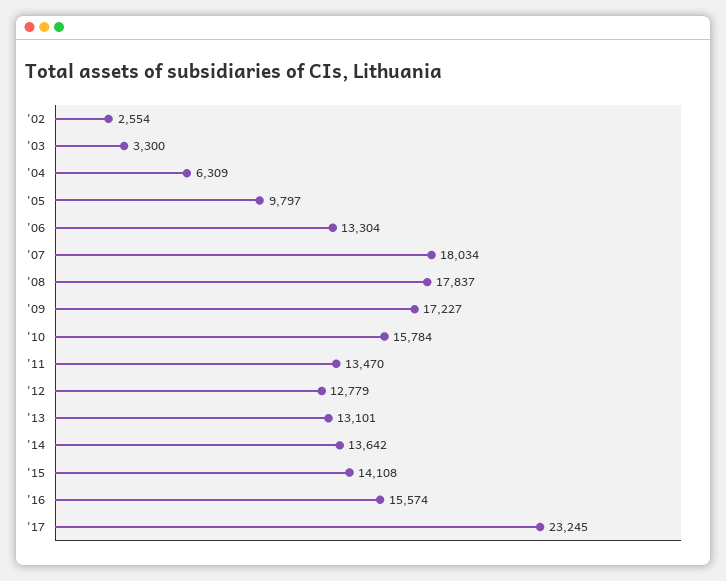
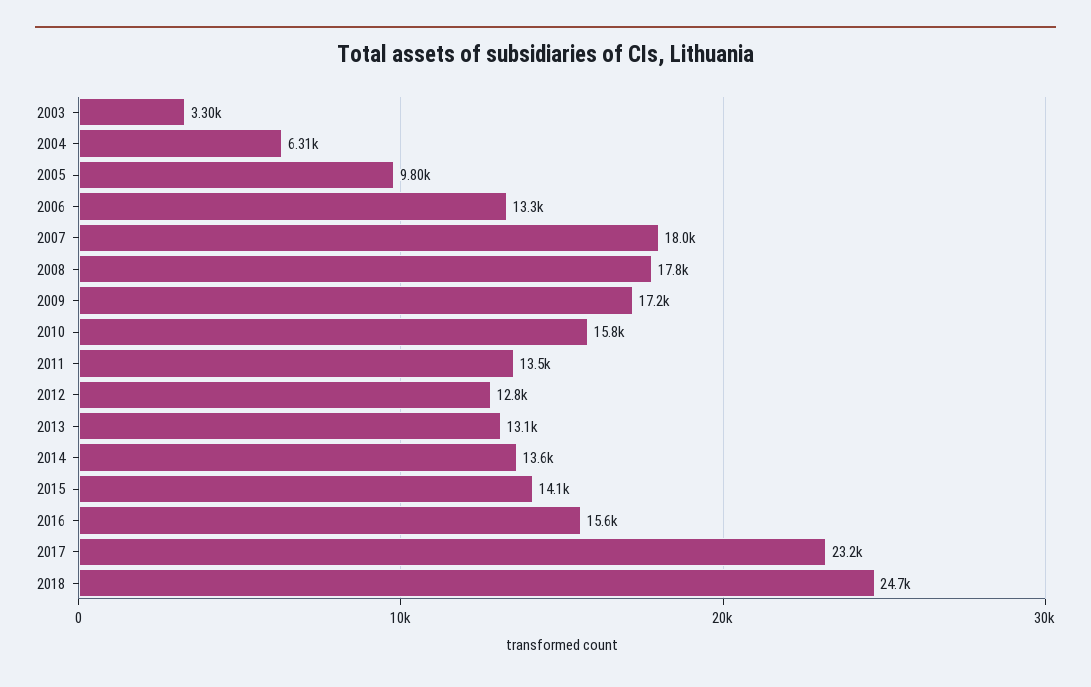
'02: 2554 -> none
2018: none -> 24700

